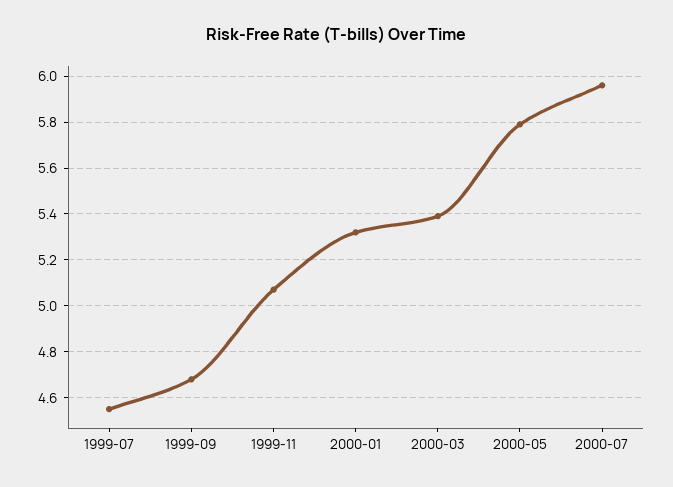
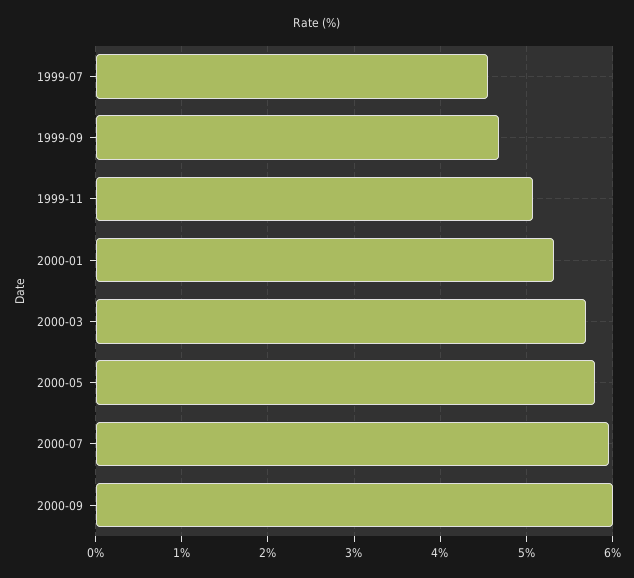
2000-03: 5.4 -> 5.7
2000-09: none -> 6

